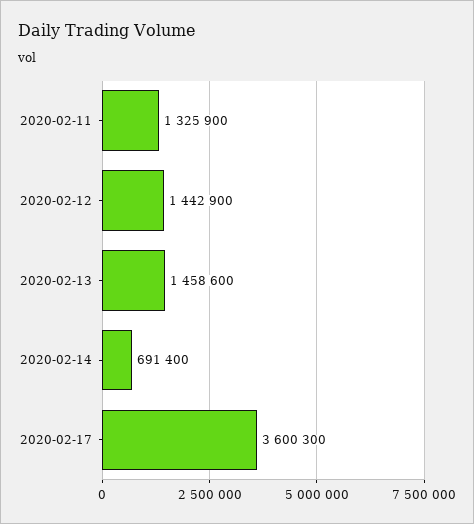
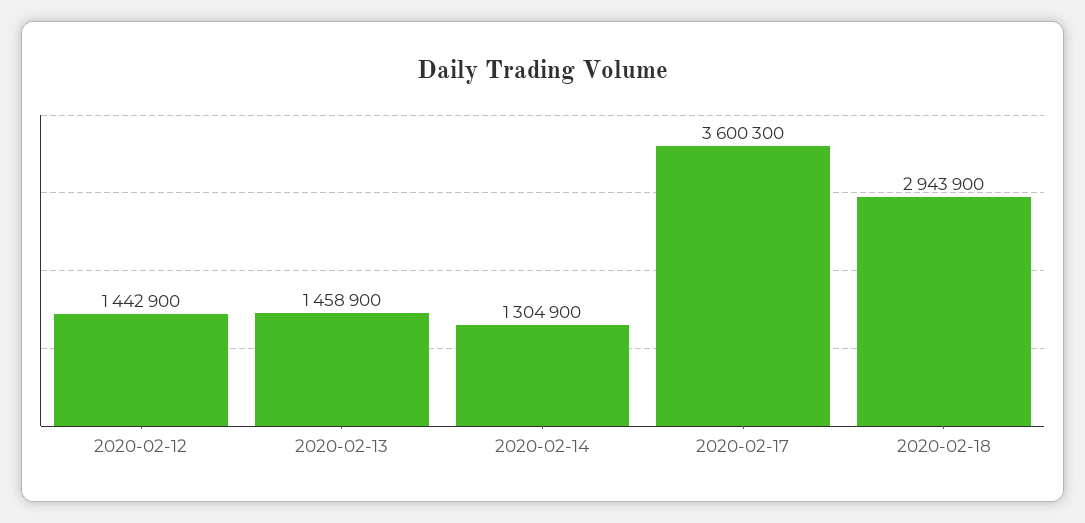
2020-02-11: 1325900 -> none
2020-02-13: 1458600 -> 1458900
2020-02-14: 691400 -> 1304900
2020-02-18: none -> 2943900

